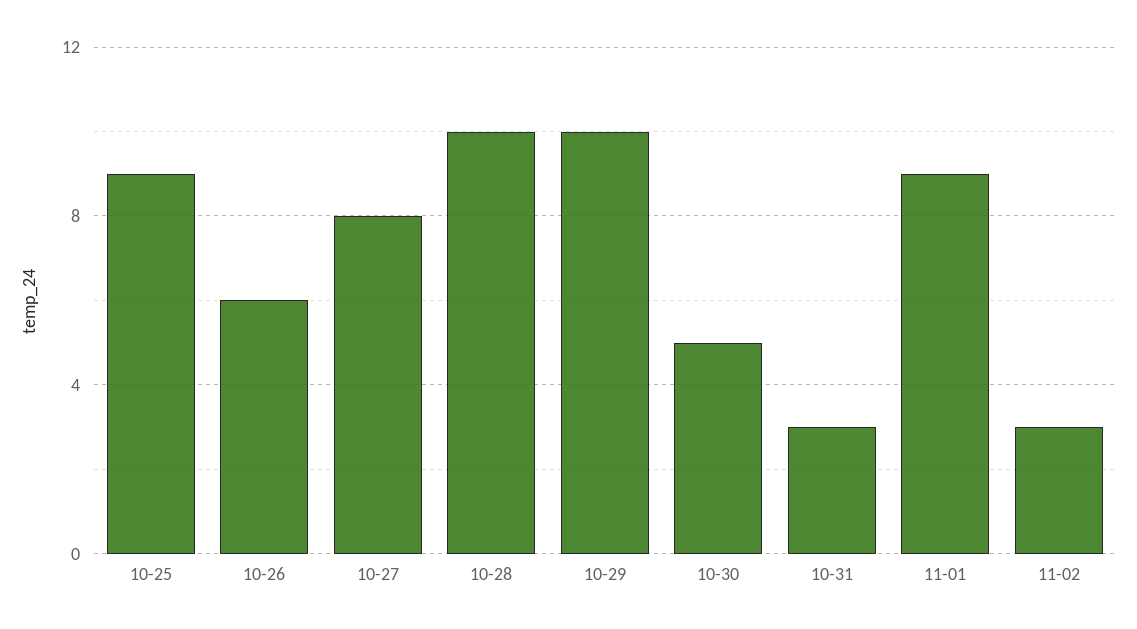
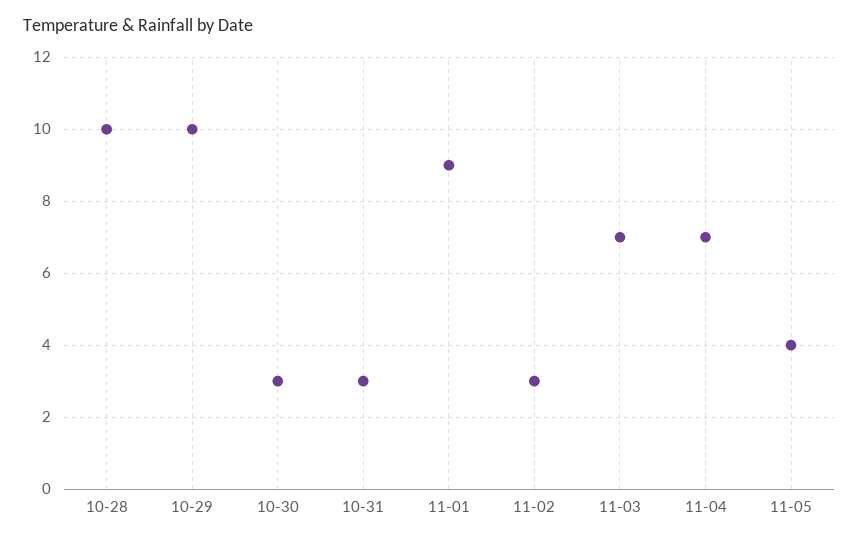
10-25: 9 -> none
10-26: 6 -> none
10-27: 8 -> none
10-30: 5 -> 3
11-03: none -> 7
11-04: none -> 7
11-05: none -> 4

